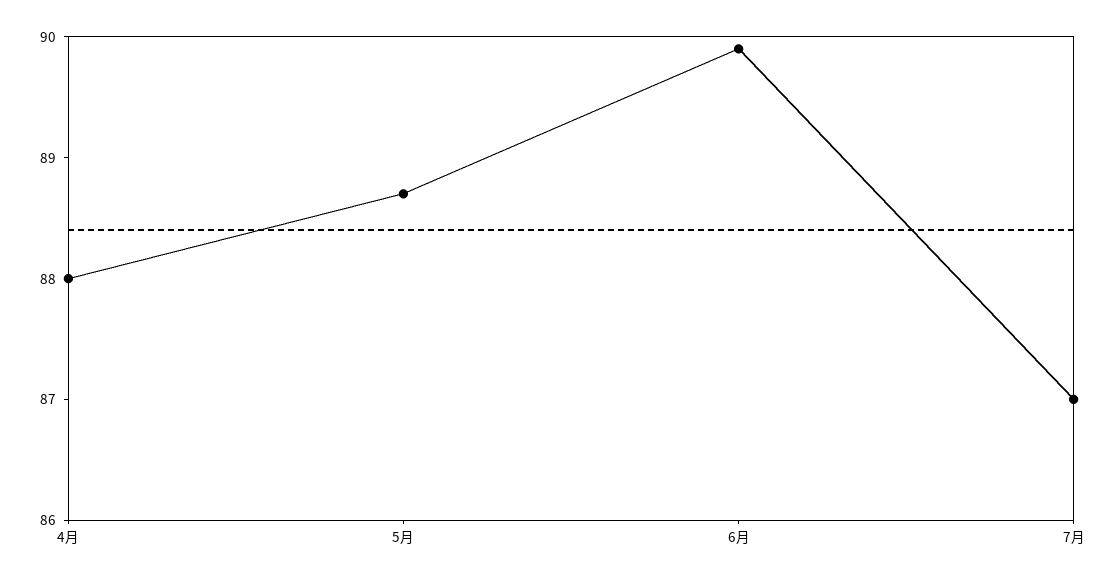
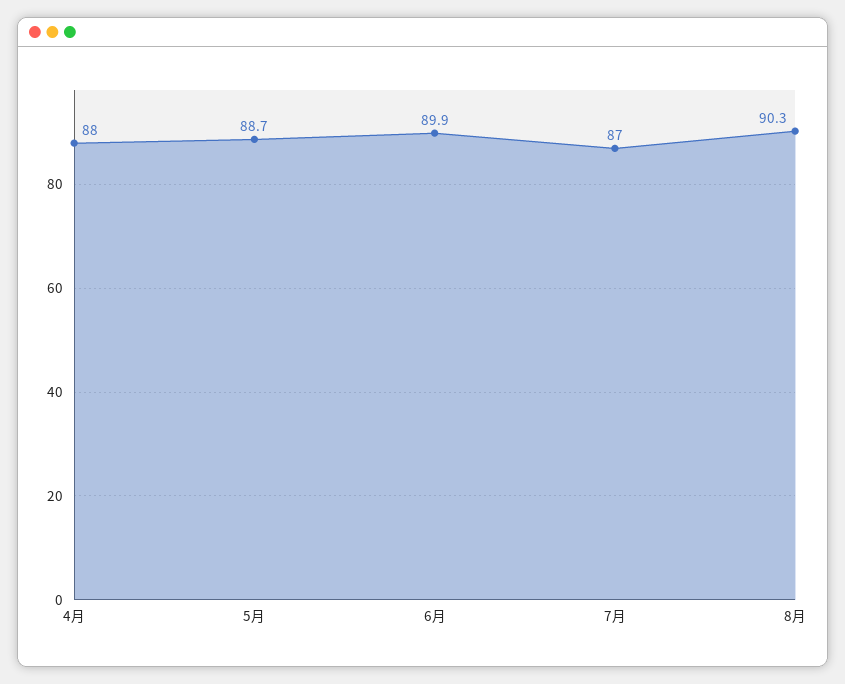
8月: none -> 90.3

